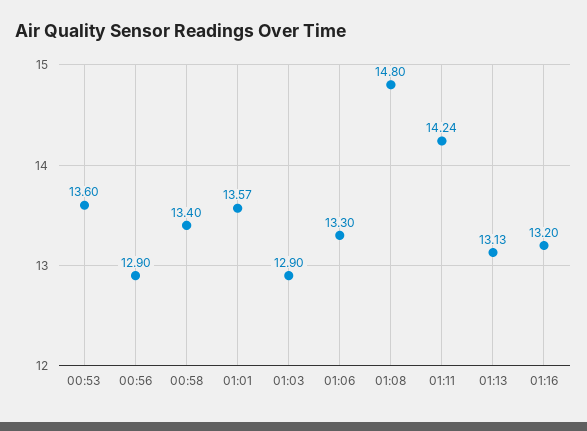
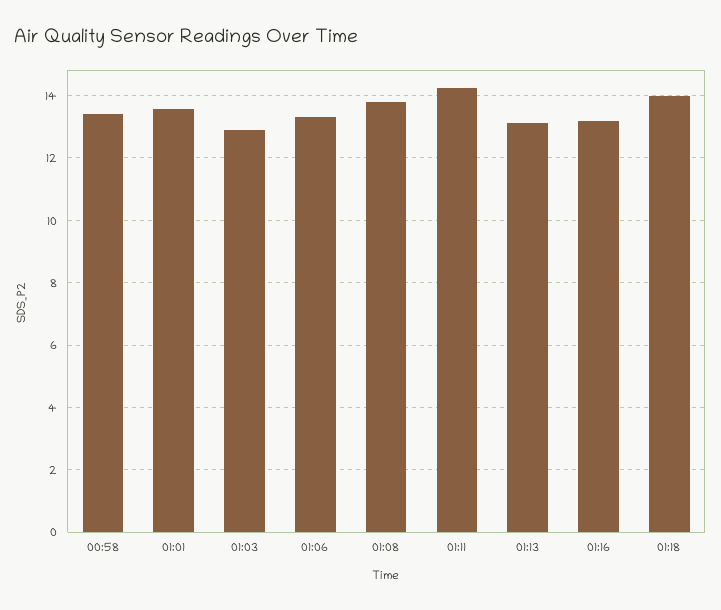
00:53: 13.6 -> none
00:56: 12.9 -> none
01:08: 14.8 -> 13.8
01:18: none -> 14

